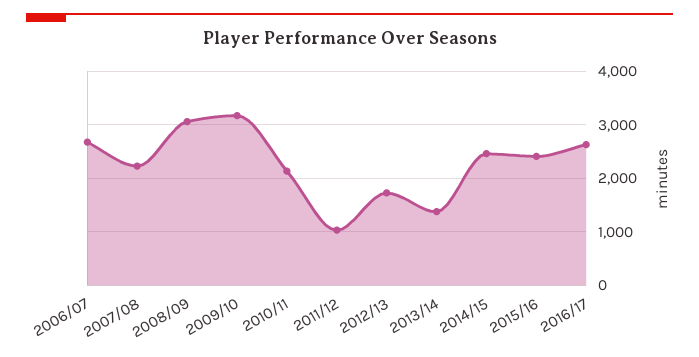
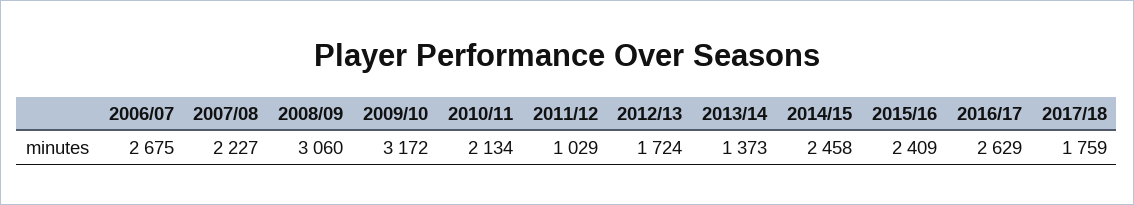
2017/18: none -> 1759

